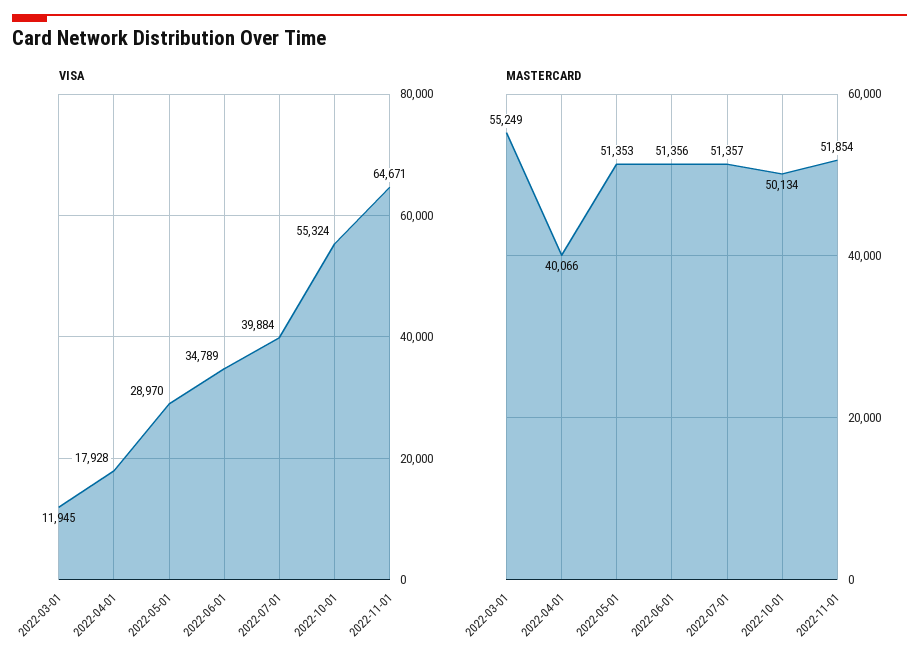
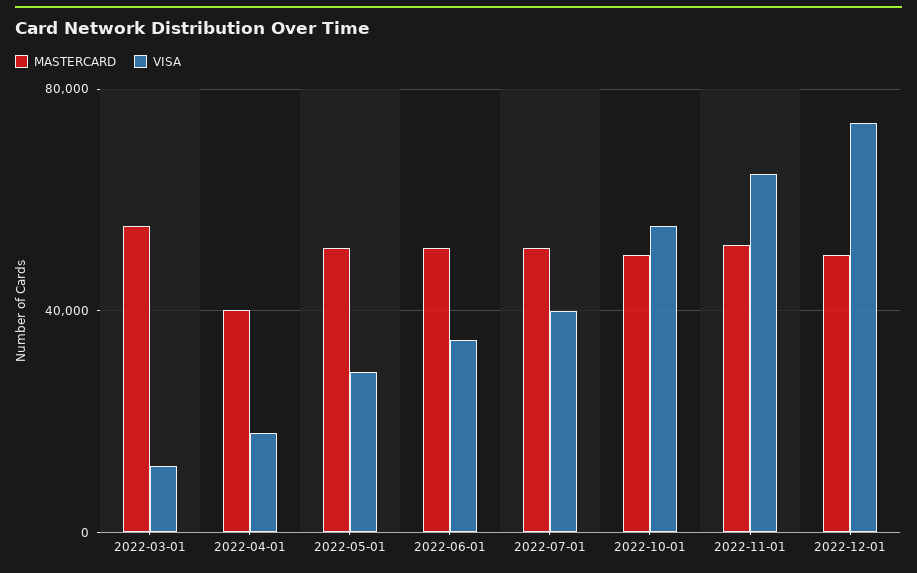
MASTERCARD, 2022-12-01: none -> 50000
VISA, 2022-12-01: none -> 75000

